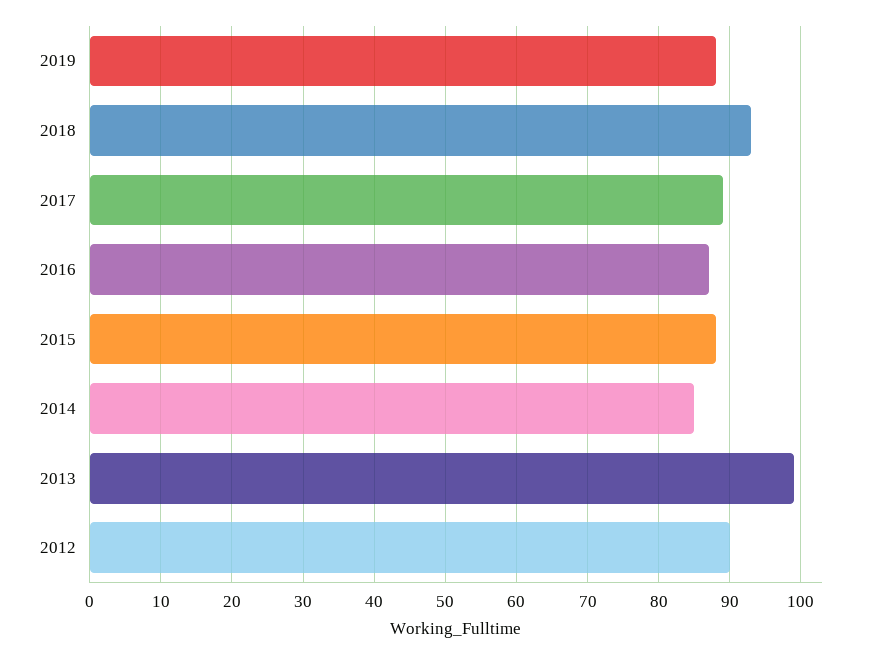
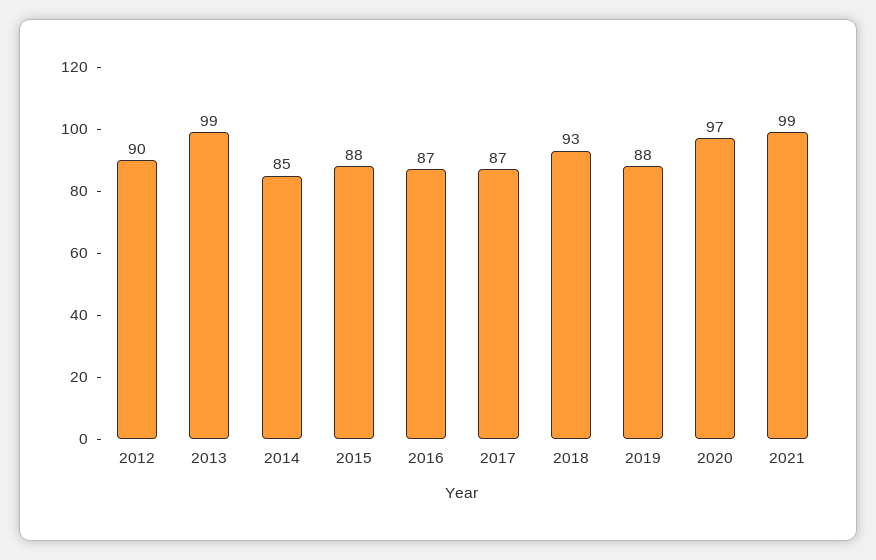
2017: 89 -> 87
2020: none -> 97
2021: none -> 99

